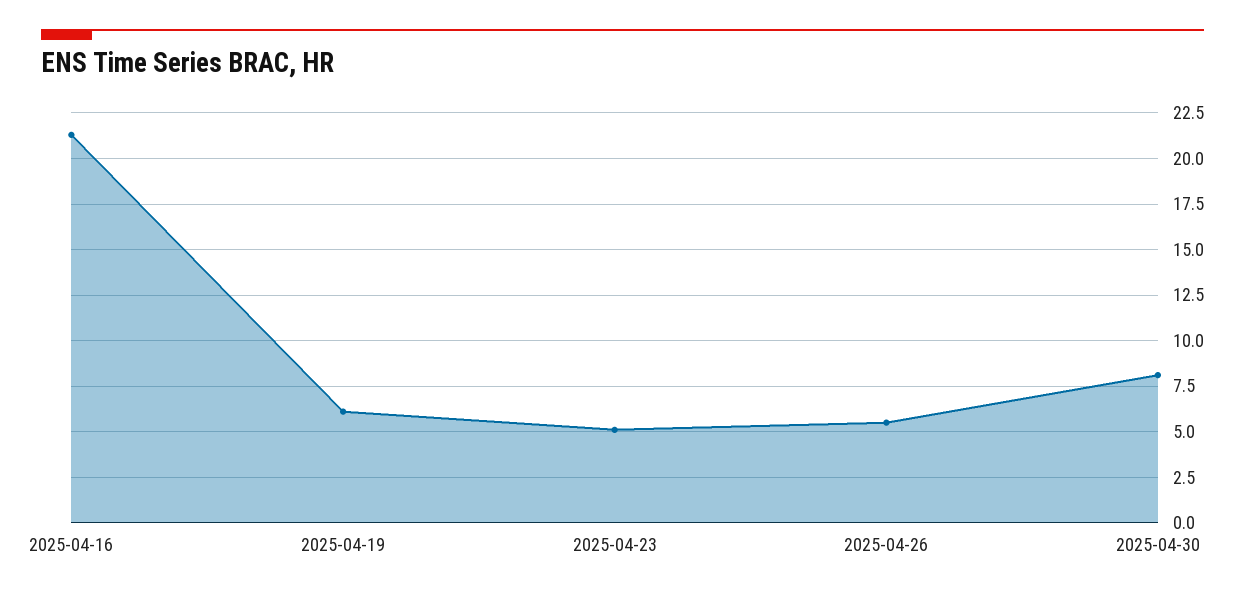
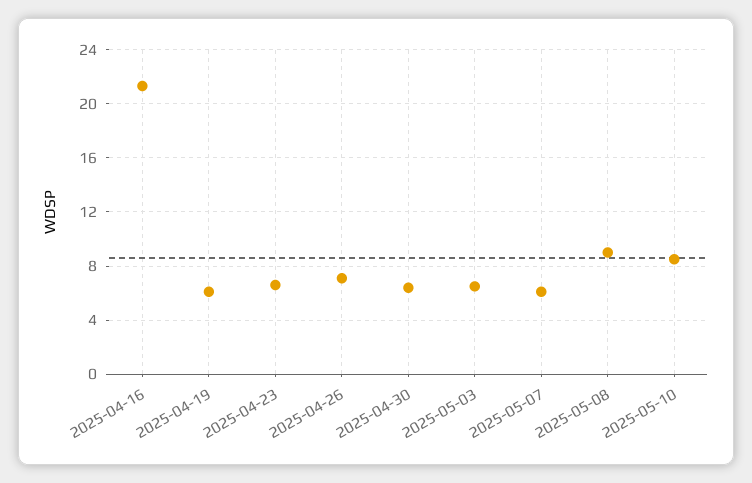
2025-04-23: 5 -> 6.5
2025-04-26: 5.5 -> 7
2025-04-30: 8 -> 6.5
2025-05-03: none -> 6.5
2025-05-07: none -> 6
2025-05-08: none -> 9
2025-05-10: none -> 8.5

